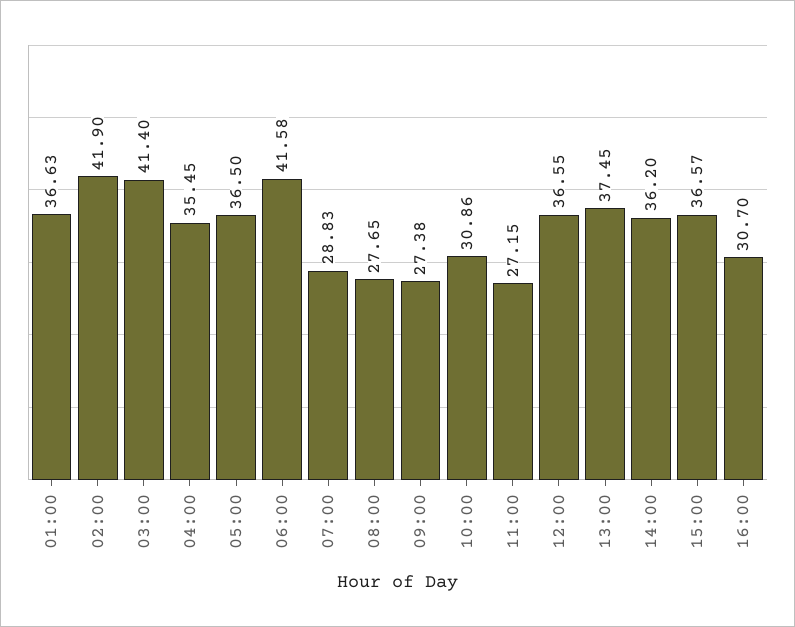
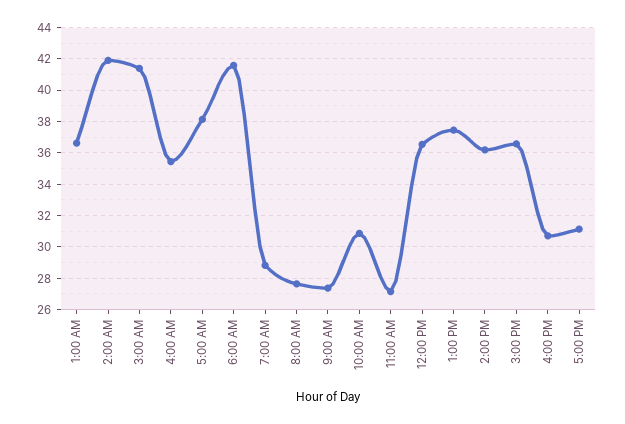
05:00: 36.5 -> 38
5:00 PM: none -> 31

